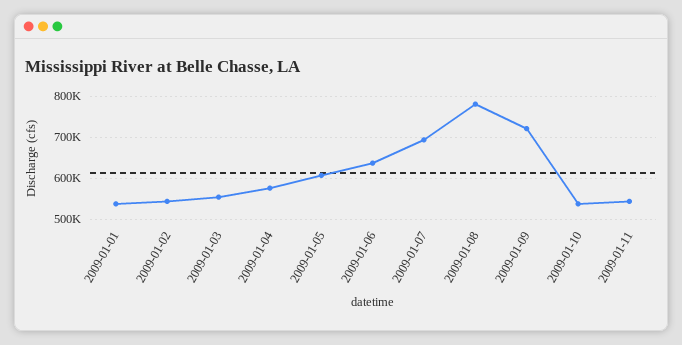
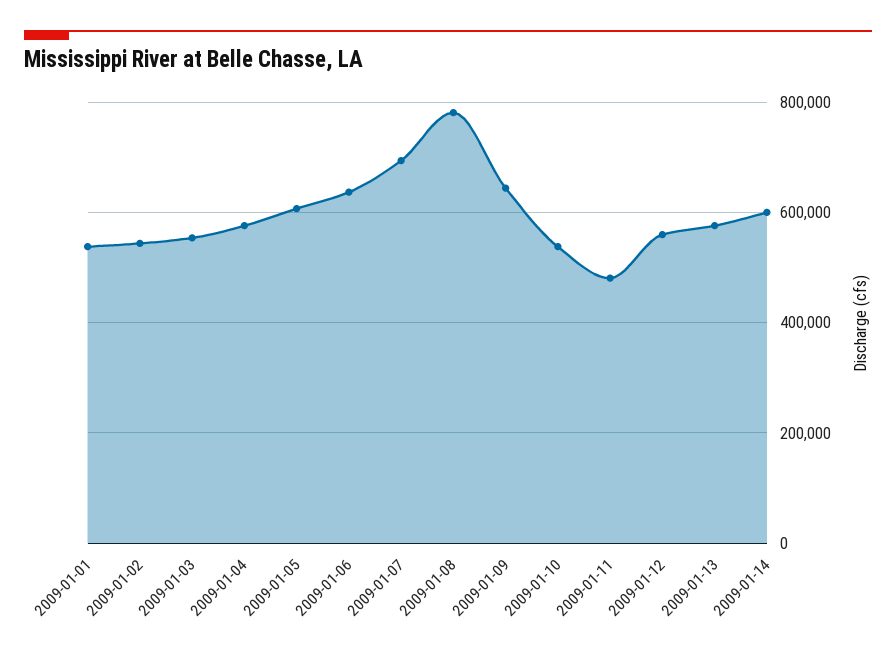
2009-01-09: 720000 -> 640000
2009-01-11: 540000 -> 480000
2009-01-12: none -> 560000
2009-01-13: none -> 580000
2009-01-14: none -> 600000

